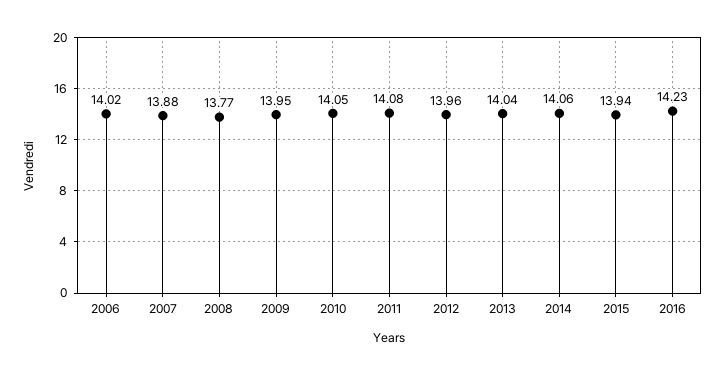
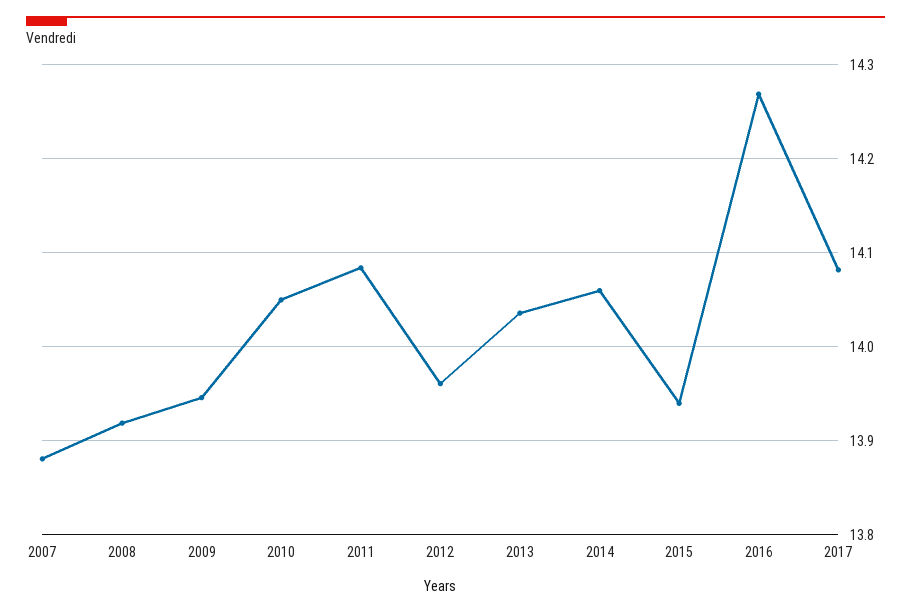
2006: 14.02 -> none
2008: 13.77 -> 13.92
2016: 14.23 -> 14.27
2017: none -> 14.08

